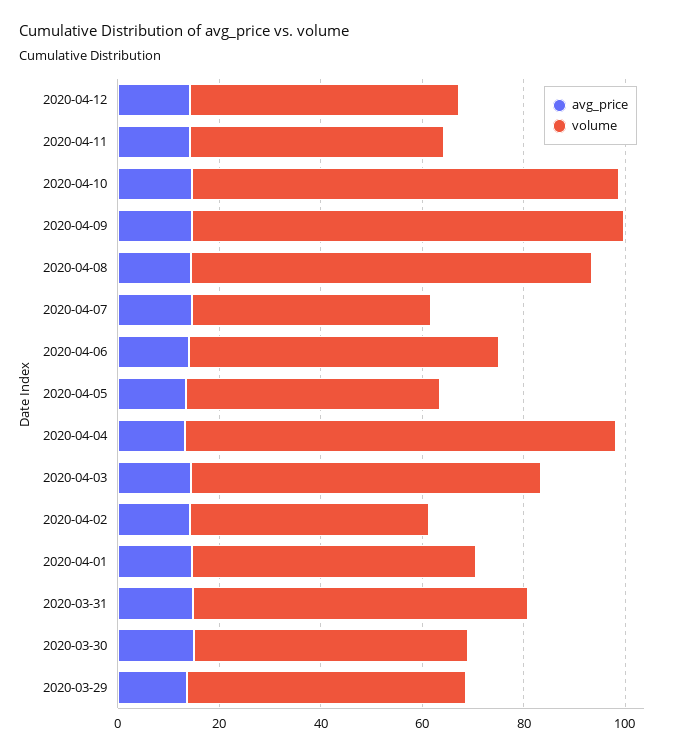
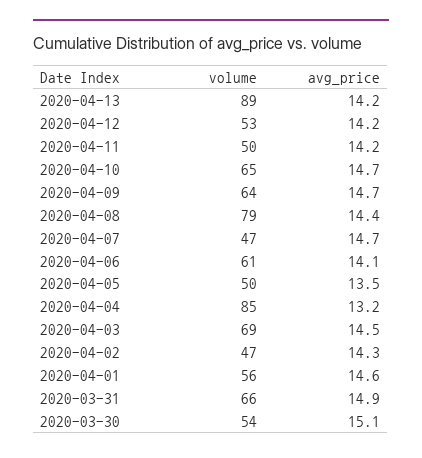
volume, 2020-04-10: 85 -> 65
volume, 2020-04-09: 85 -> 64
avg_price, 2020-03-29: 15 -> none
volume, 2020-03-29: 55 -> none
volume, 2020-04-13: none -> 89
avg_price, 2020-04-13: none -> 14.2

